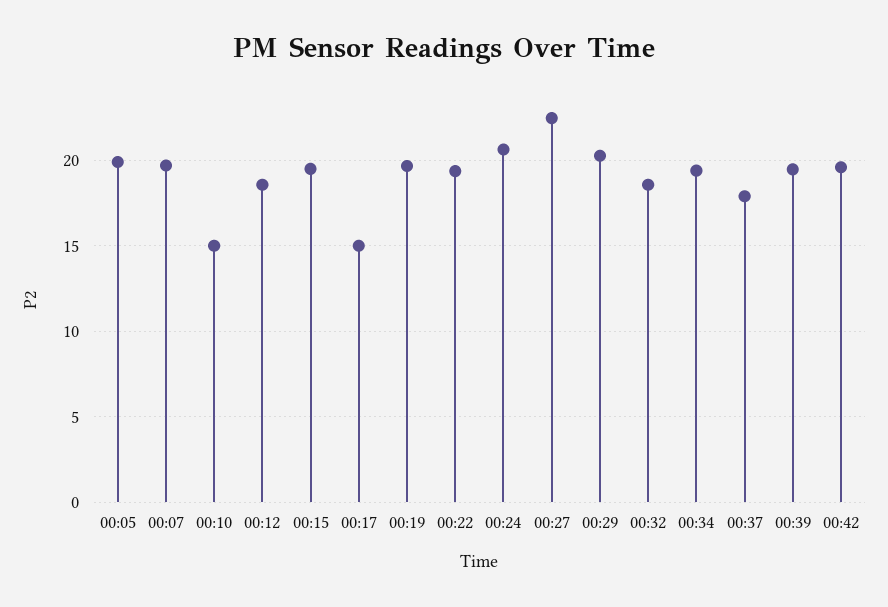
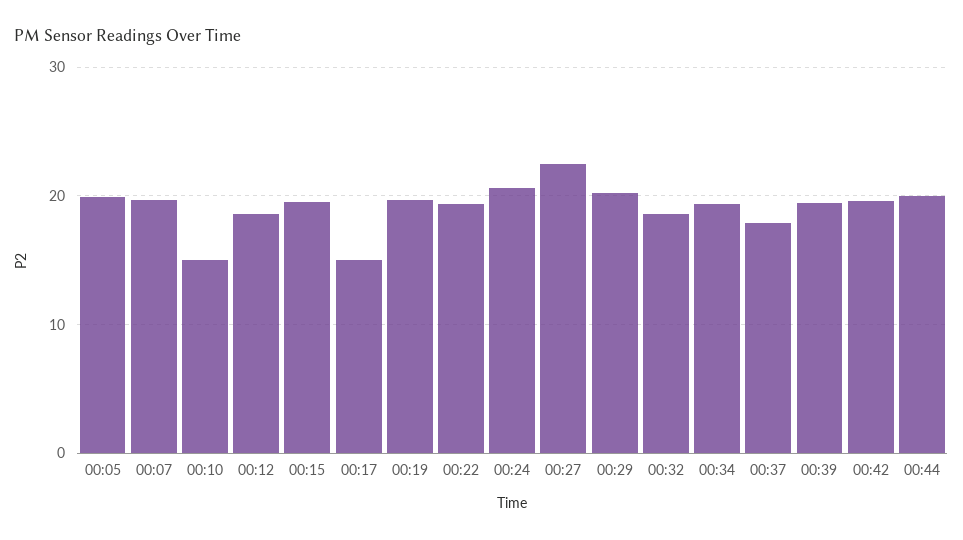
00:44: none -> 20

